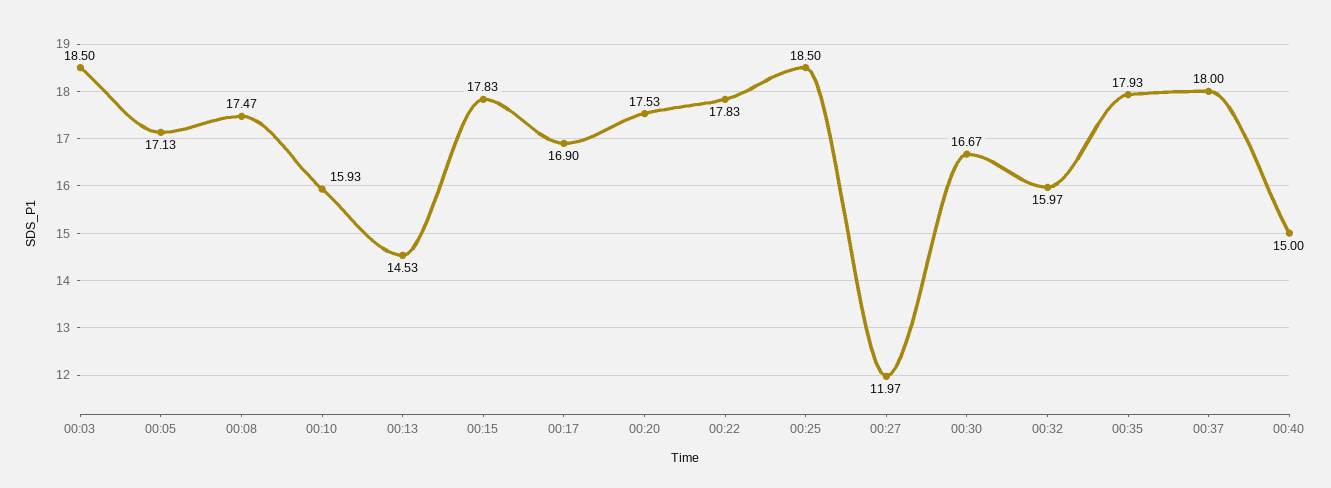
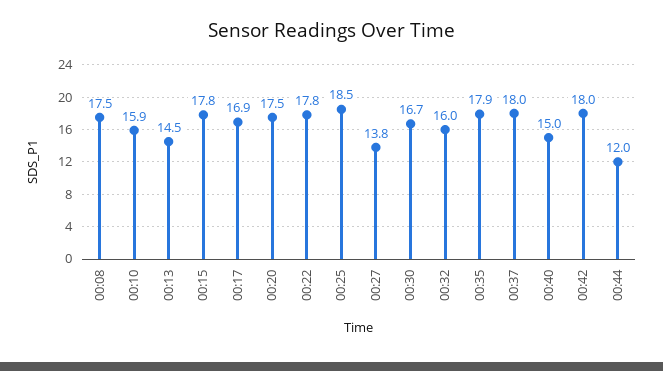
00:03: 18.5 -> none
00:05: 17.13 -> none
00:27: 11.97 -> 13.8
00:42: none -> 18
00:44: none -> 12

